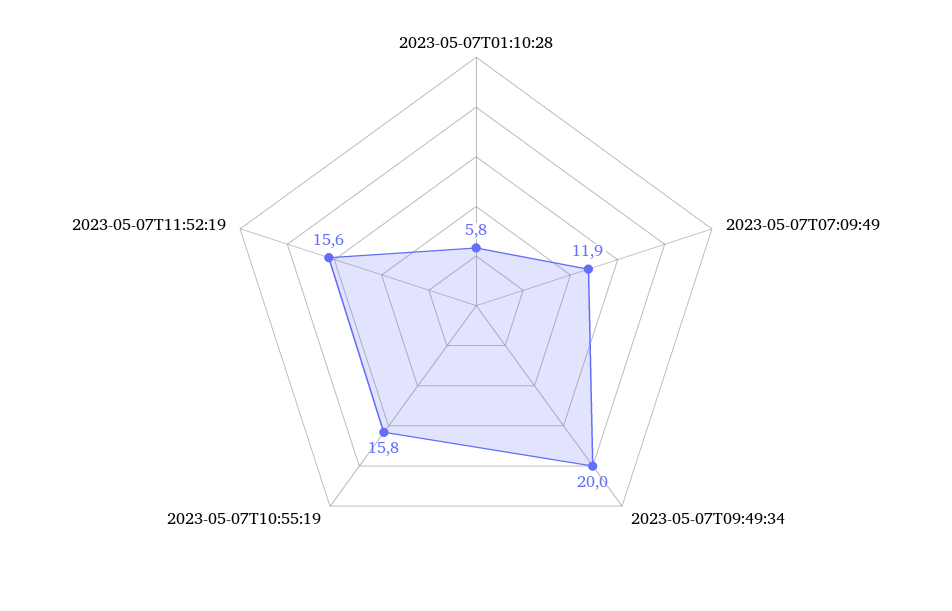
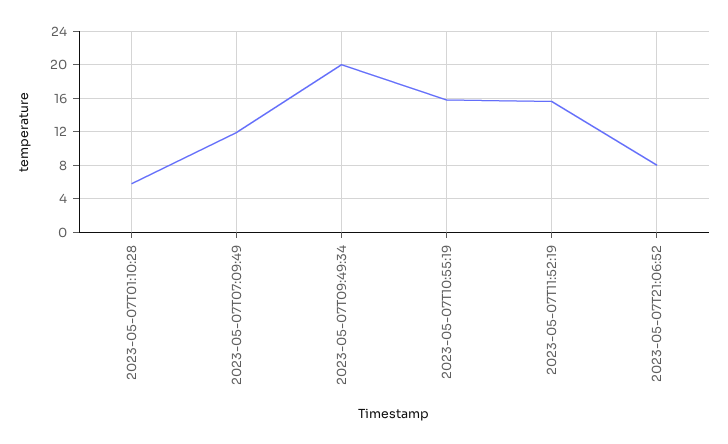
2023-05-07T21:06:52: none -> 8

